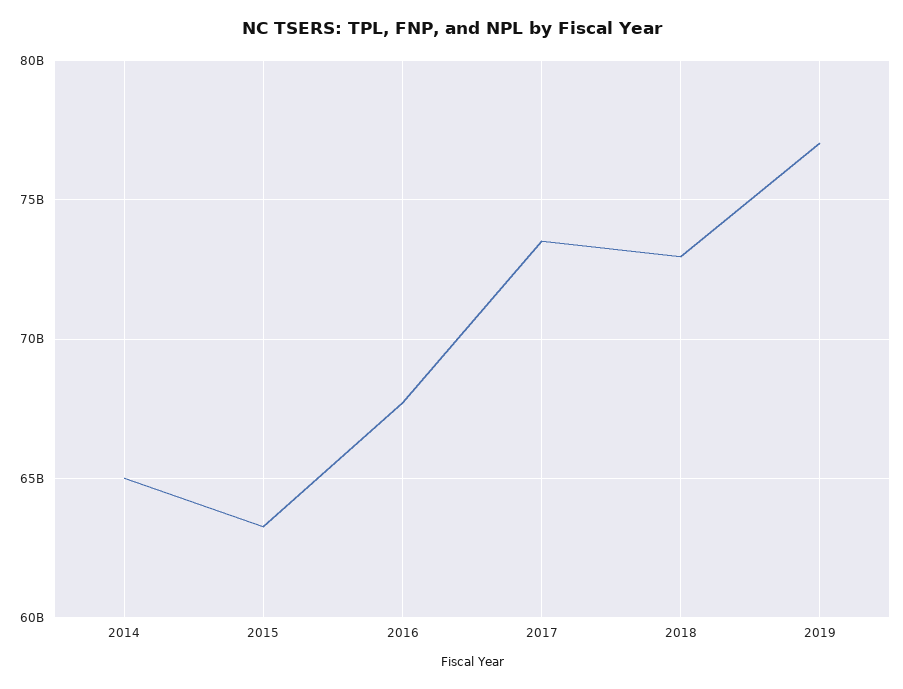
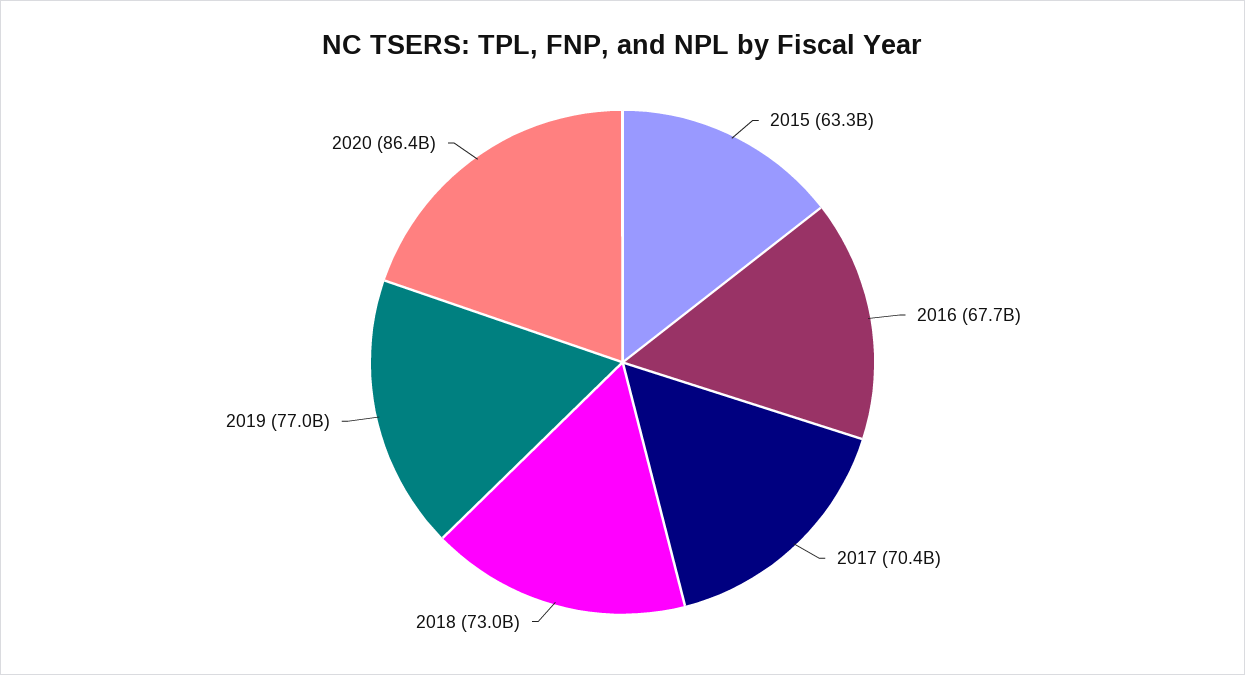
2014: 65000000000 -> none
2017: 73500000000 -> 70400000000
2020: none -> 86400000000

